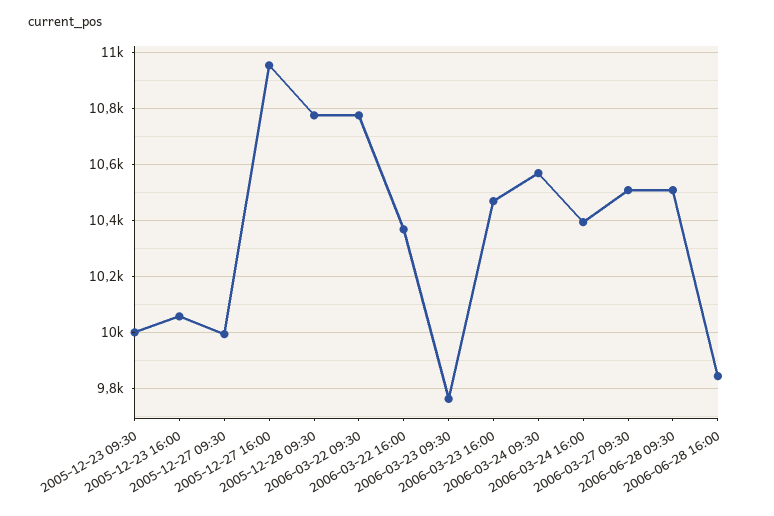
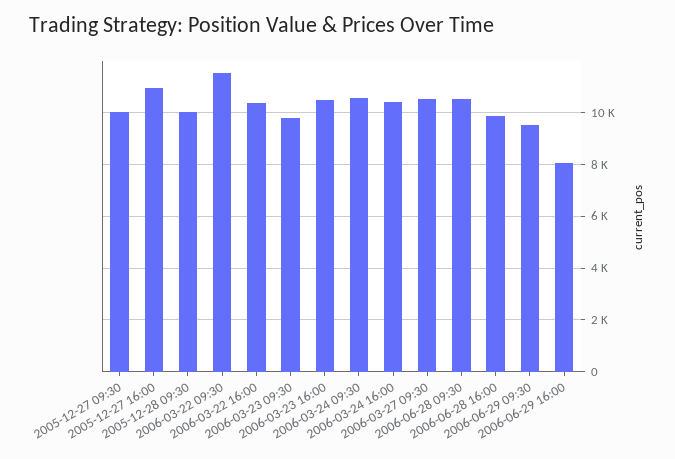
2005-12-23 09:30: 10000 -> none
2005-12-23 16:00: 10050 -> none
2005-12-28 09:30: 10775 -> 10000
2006-03-22 09:30: 10775 -> 11500
2006-06-29 09:30: none -> 9500
2006-06-29 16:00: none -> 8000

